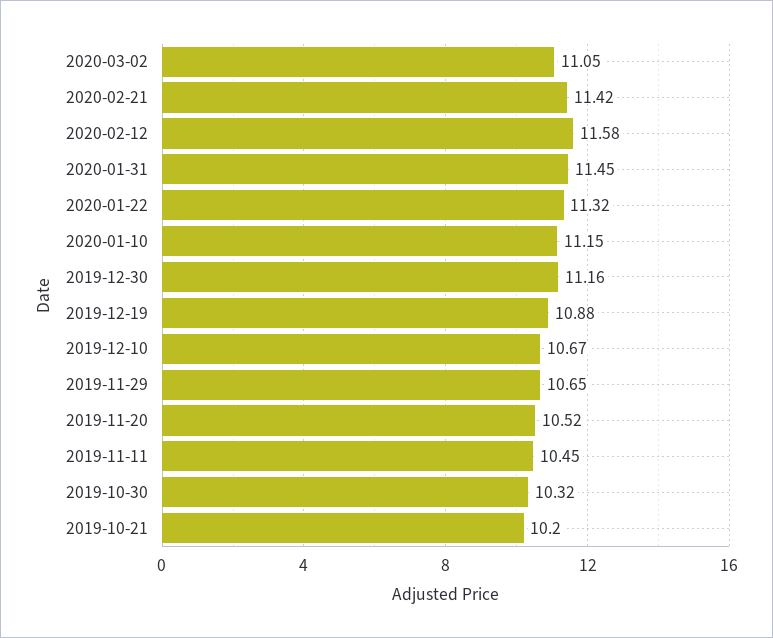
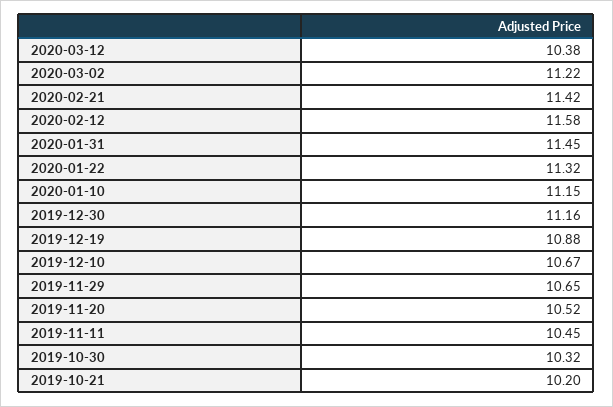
2020-03-02: 11.05 -> 11.22
2020-03-12: none -> 10.38

